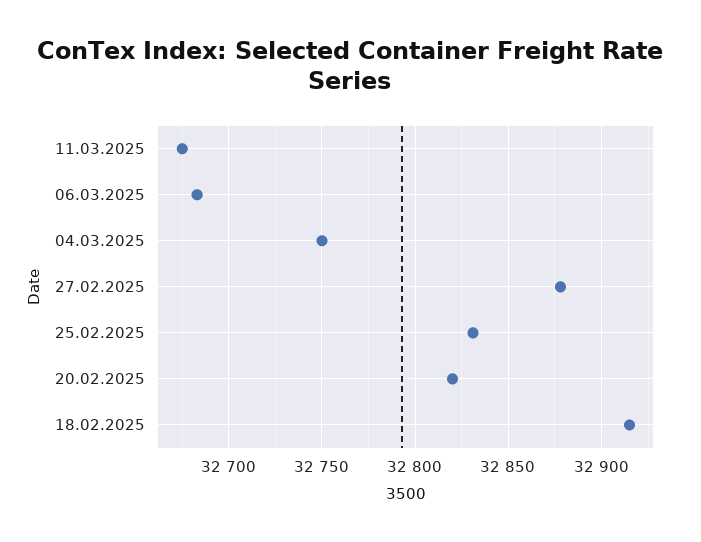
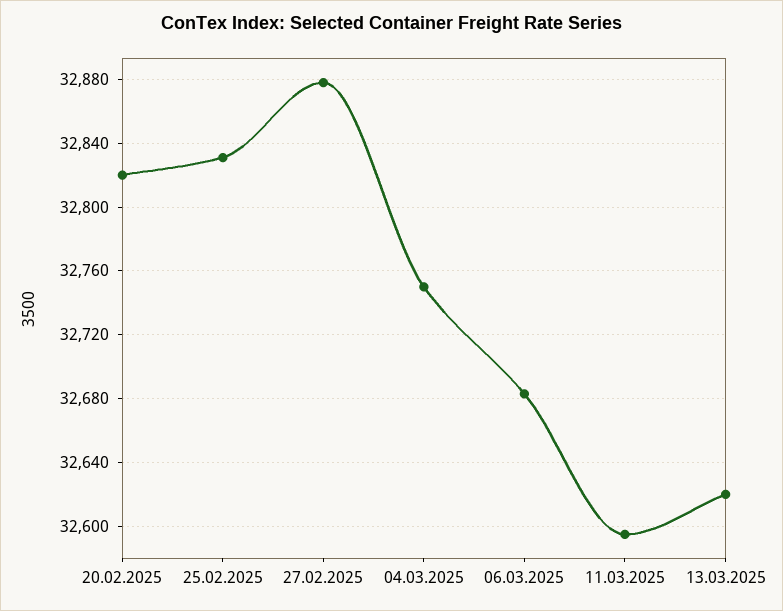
11.03.2025: 32675 -> 32595
18.02.2025: 32915 -> none
13.03.2025: none -> 32620

